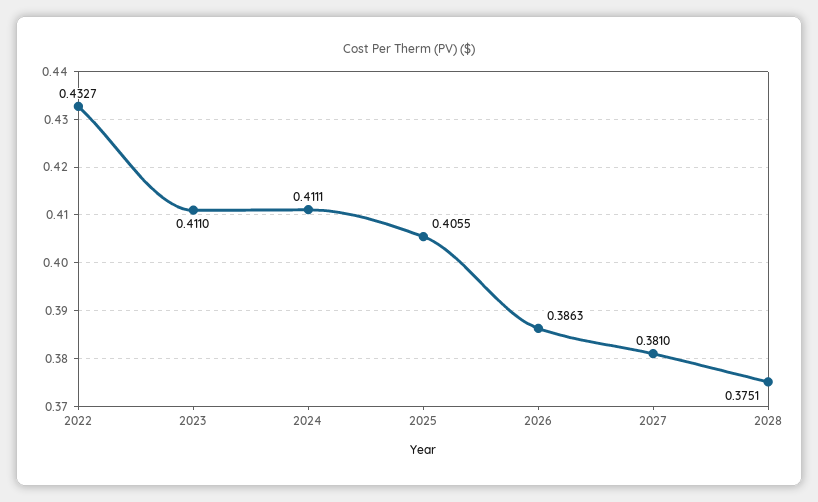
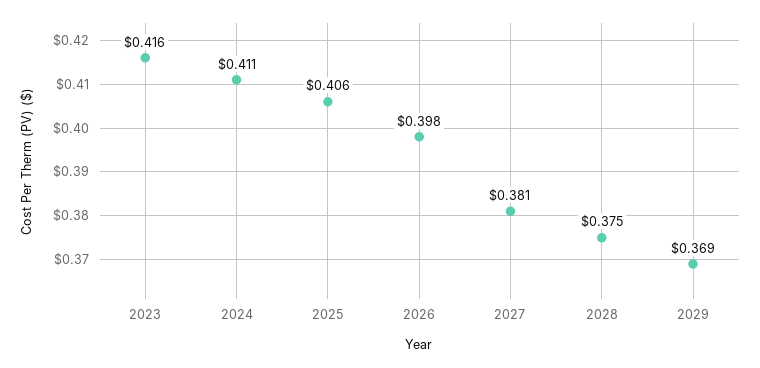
2022: 0.4327 -> none
2023: 0.411 -> 0.416
2026: 0.3863 -> 0.398
2029: none -> 0.369

